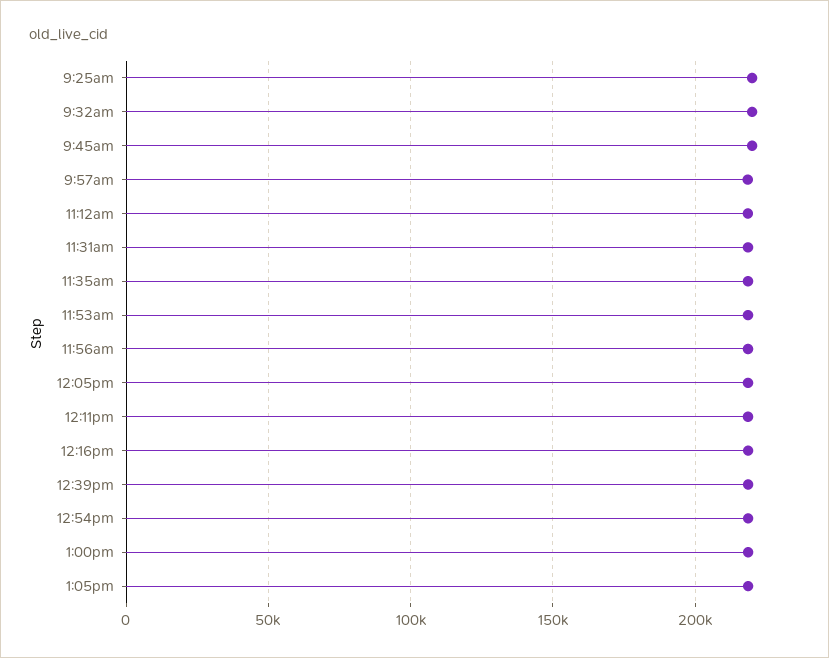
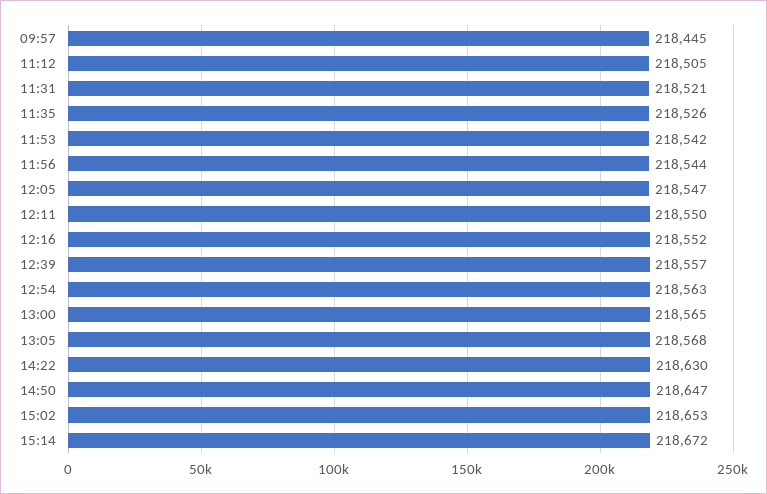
9:25am: 220000 -> none
9:32am: 220000 -> none
9:45am: 220000 -> none
14:22: none -> 218630
14:50: none -> 218647
15:02: none -> 218653
15:14: none -> 218672

